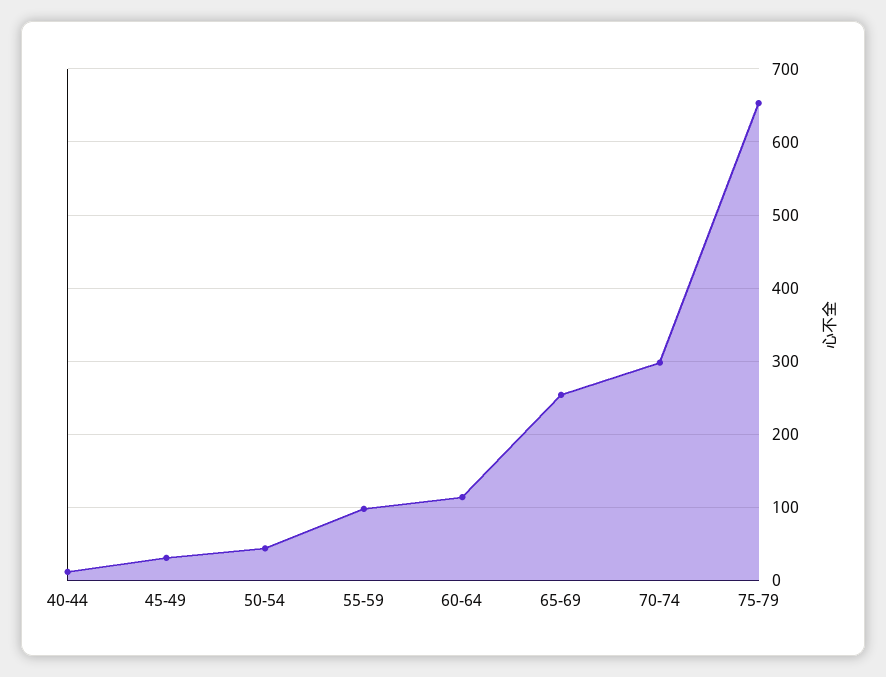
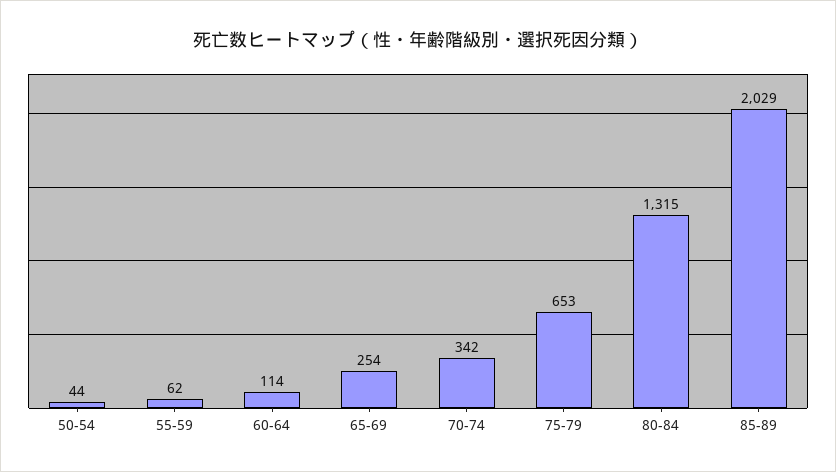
40-44: 10 -> none
45-49: 30 -> none
55-59: 100 -> 62
70-74: 300 -> 342
80-84: none -> 1315
85-89: none -> 2029

